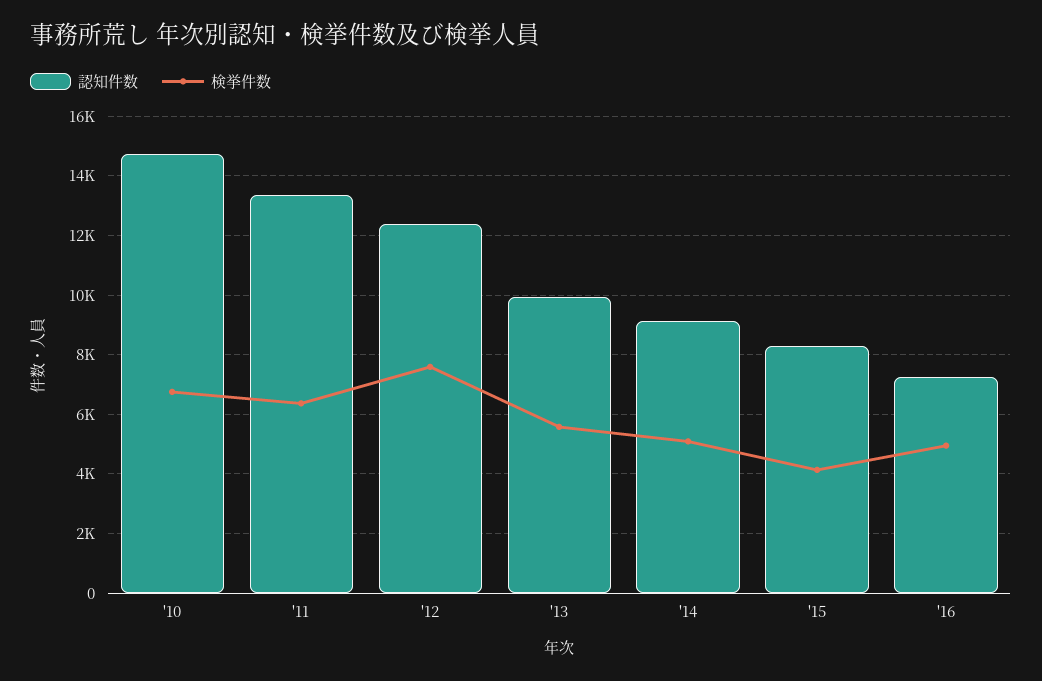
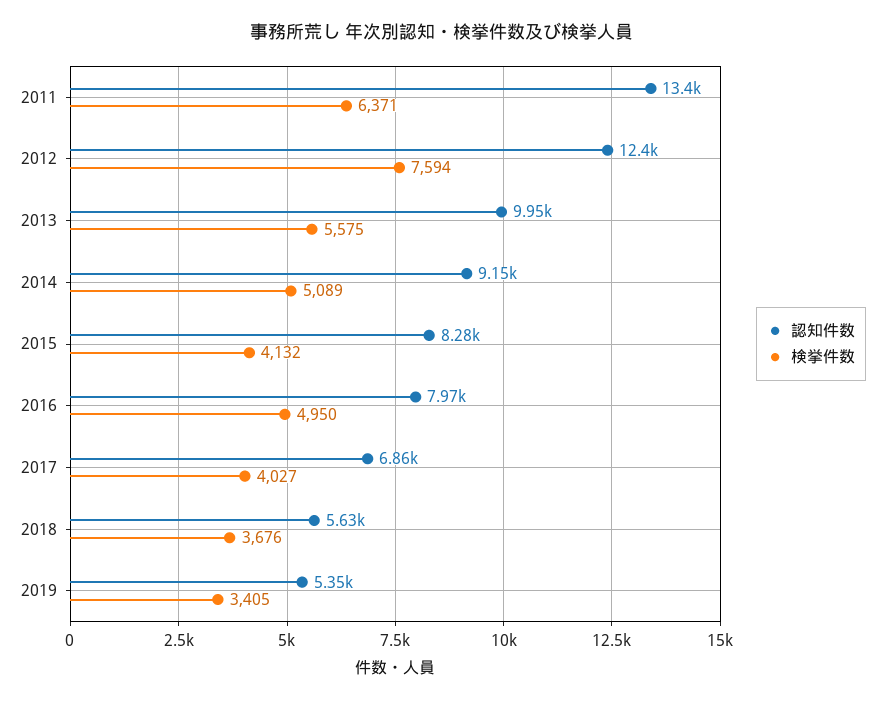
認知件数, '10: 14750 -> none
検挙件数, '10: 6750 -> none
認知件数, '16: 7250 -> 7970
認知件数, 2017: none -> 6860
検挙件数, 2017: none -> 4027
認知件数, 2018: none -> 5630
検挙件数, 2018: none -> 3676
認知件数, 2019: none -> 5350
検挙件数, 2019: none -> 3405

